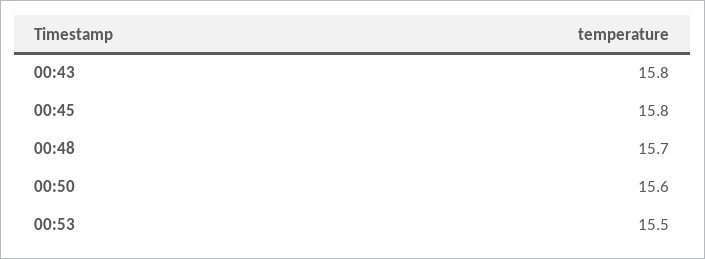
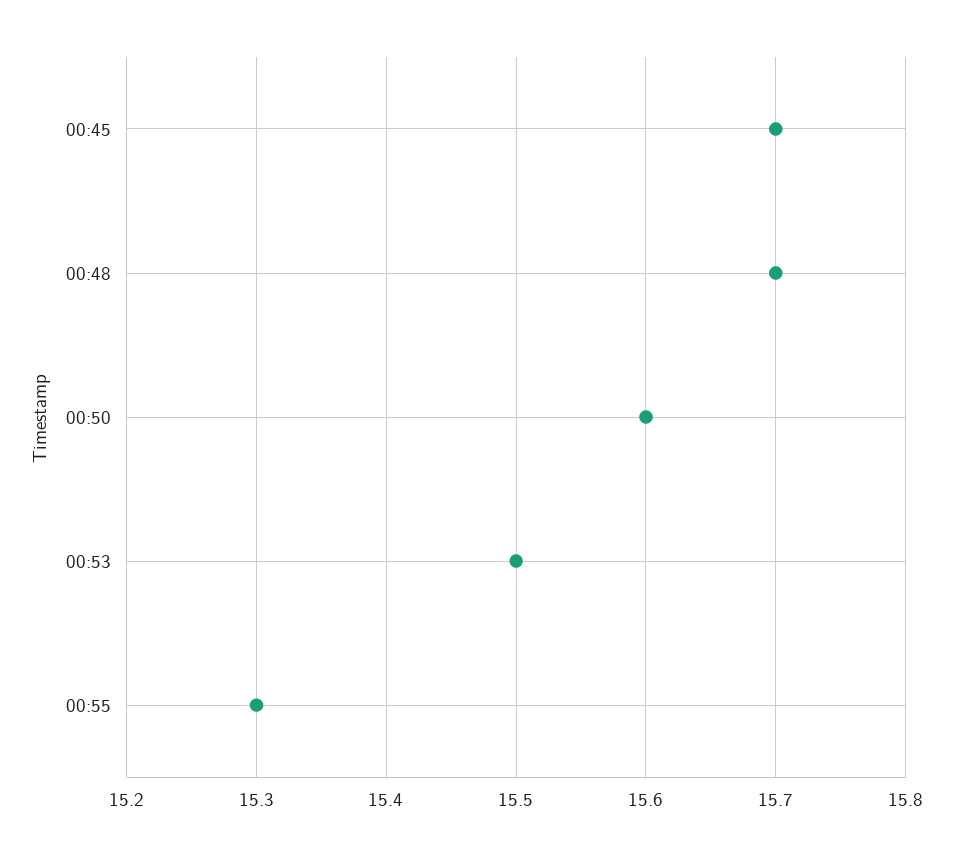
00:43: 15.8 -> none
00:45: 15.8 -> 15.7
00:55: none -> 15.3

